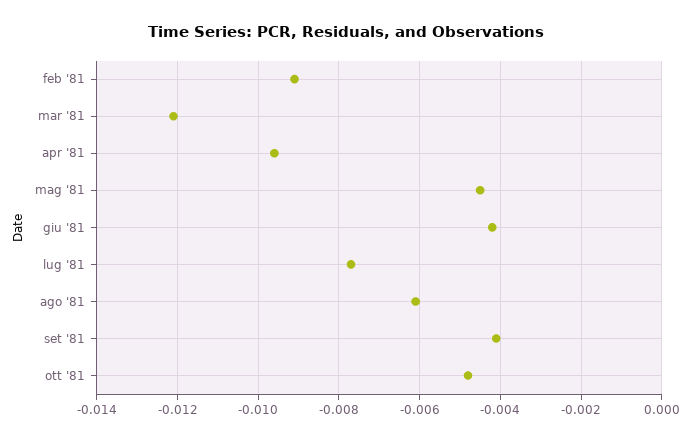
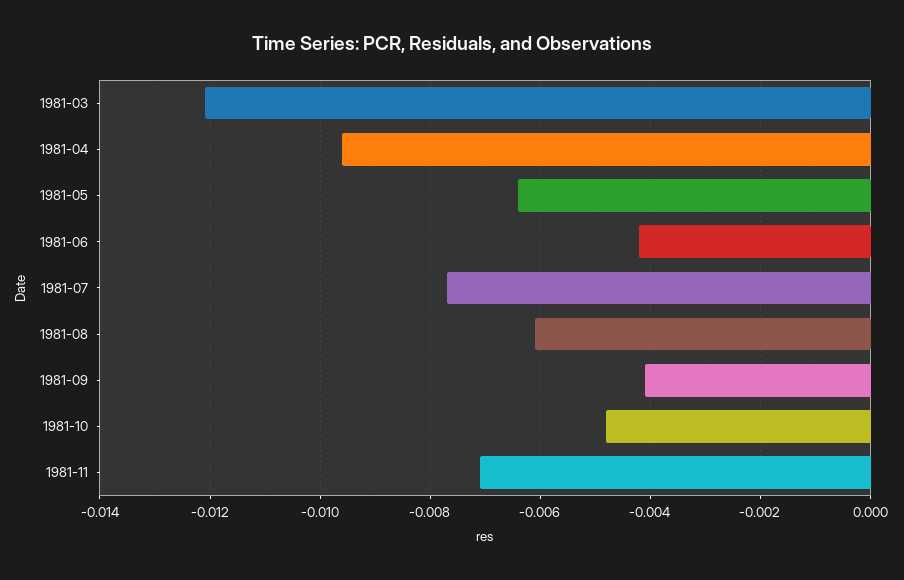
feb '81: -0.009 -> none
mag '81: -0.0045 -> -0.0065
1981-11: none -> -0.007

